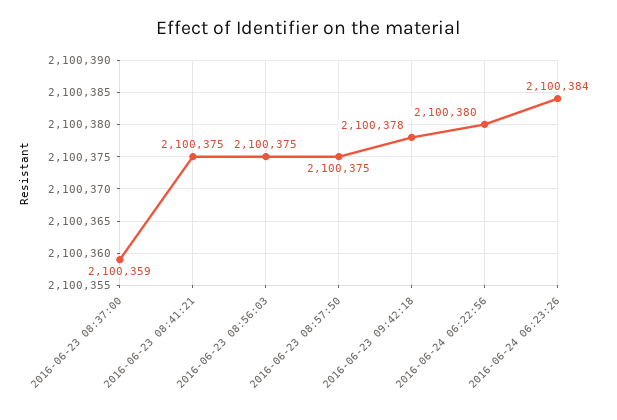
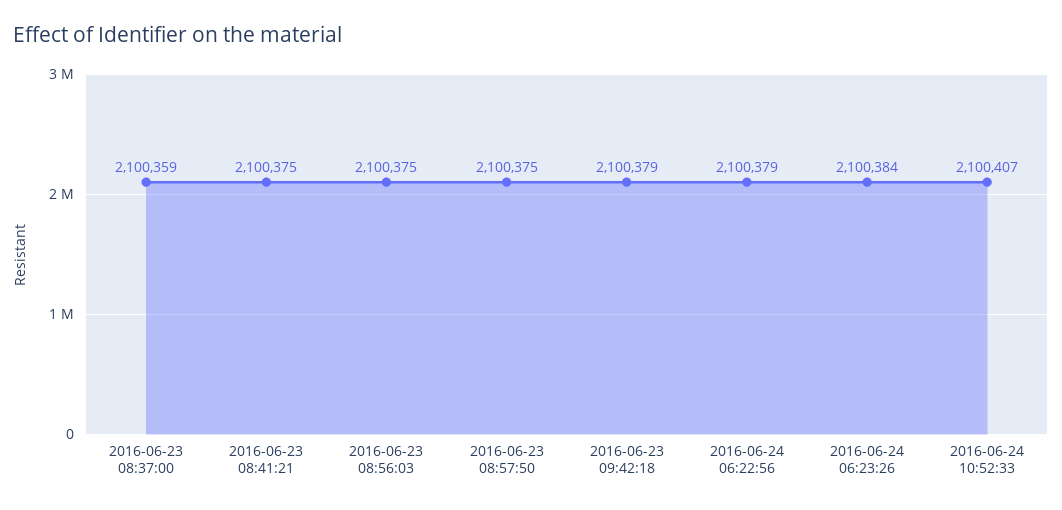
2016-06-23 09:42:18: 2100378 -> 2100379
2016-06-24 06:22:56: 2100380 -> 2100379
2016-06-24 10:52:33: none -> 2100407

